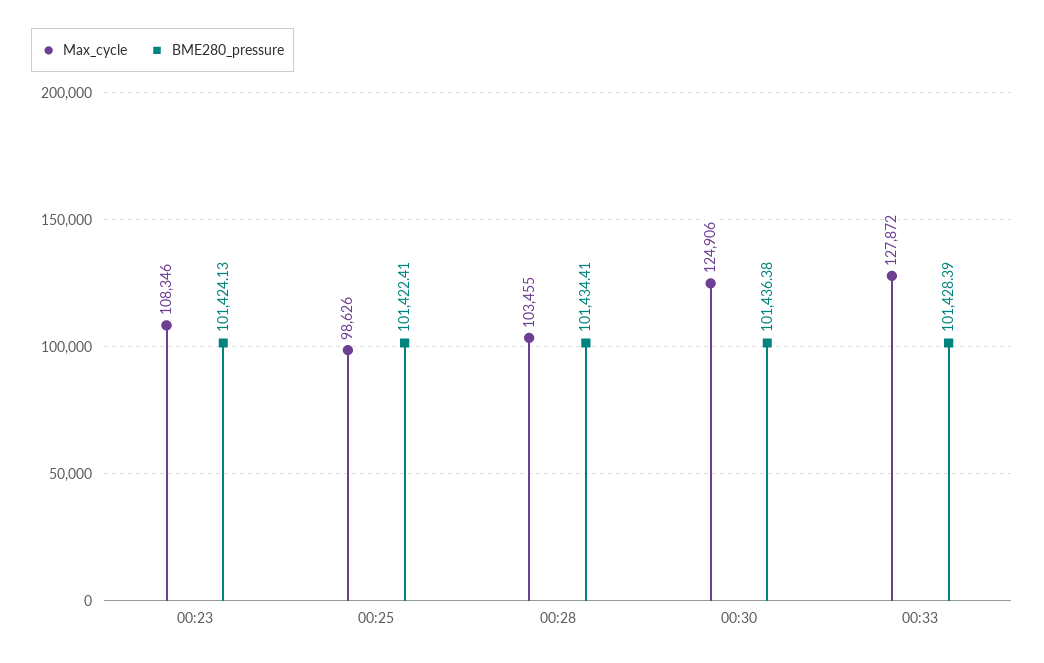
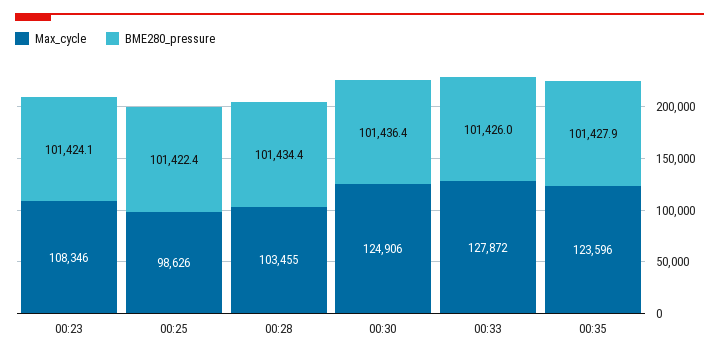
BME280_pressure, 00:33: 101428.39 -> 101426
Max_cycle, 00:35: none -> 123596
BME280_pressure, 00:35: none -> 101427.9

